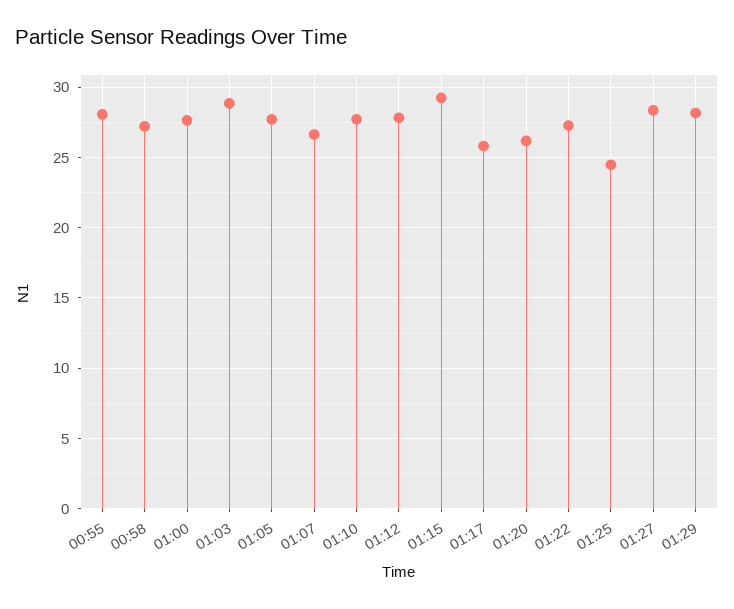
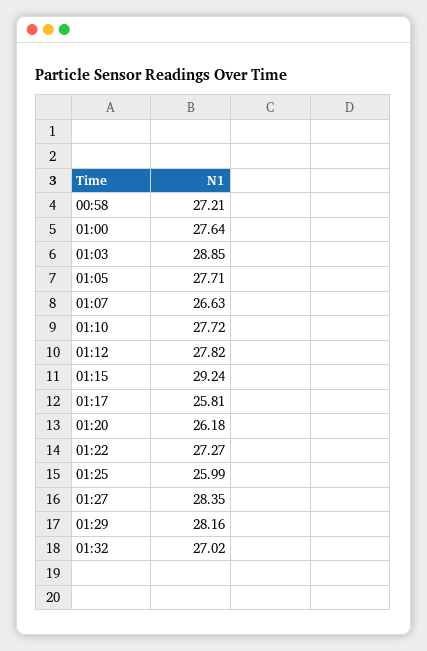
00:55: 28 -> none
01:25: 24.5 -> 25.99
01:32: none -> 27.02

